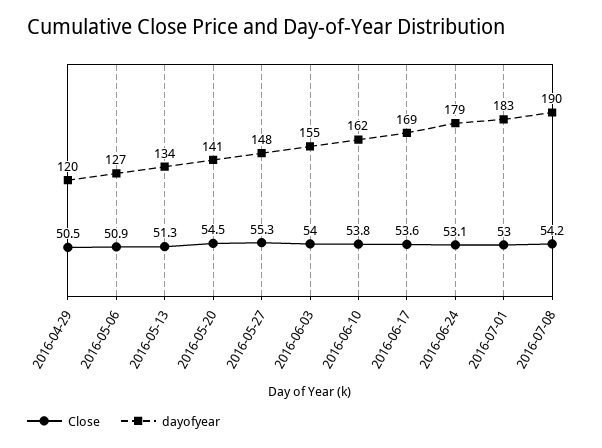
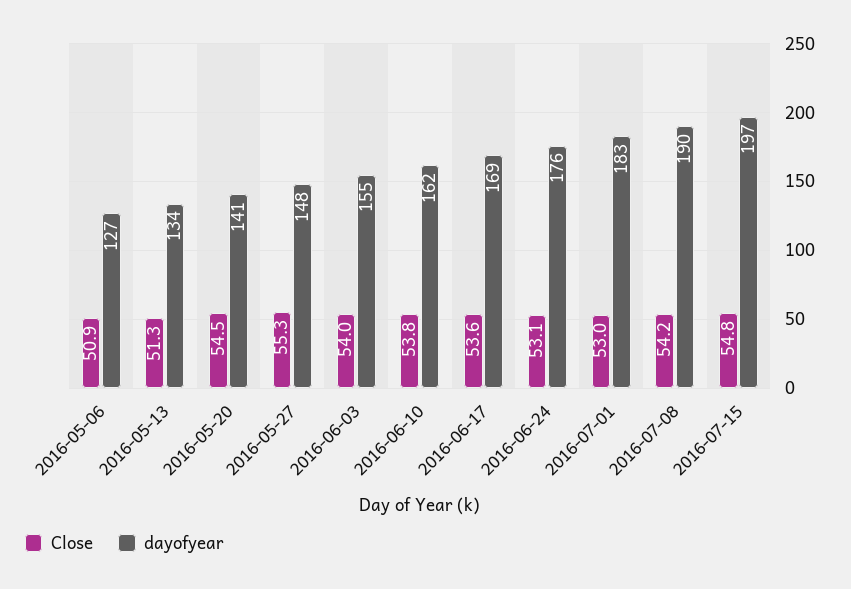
Close, 2016-04-29: 50.5 -> none
dayofyear, 2016-04-29: 120 -> none
dayofyear, 2016-06-24: 179 -> 176
Close, 2016-07-15: none -> 54.8
dayofyear, 2016-07-15: none -> 197

